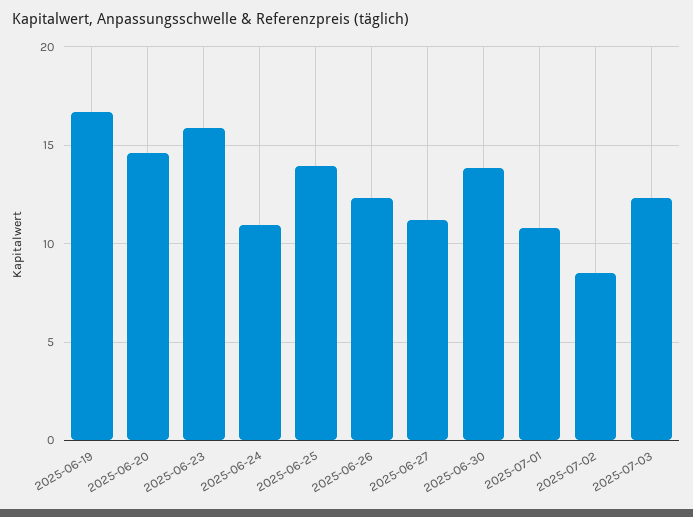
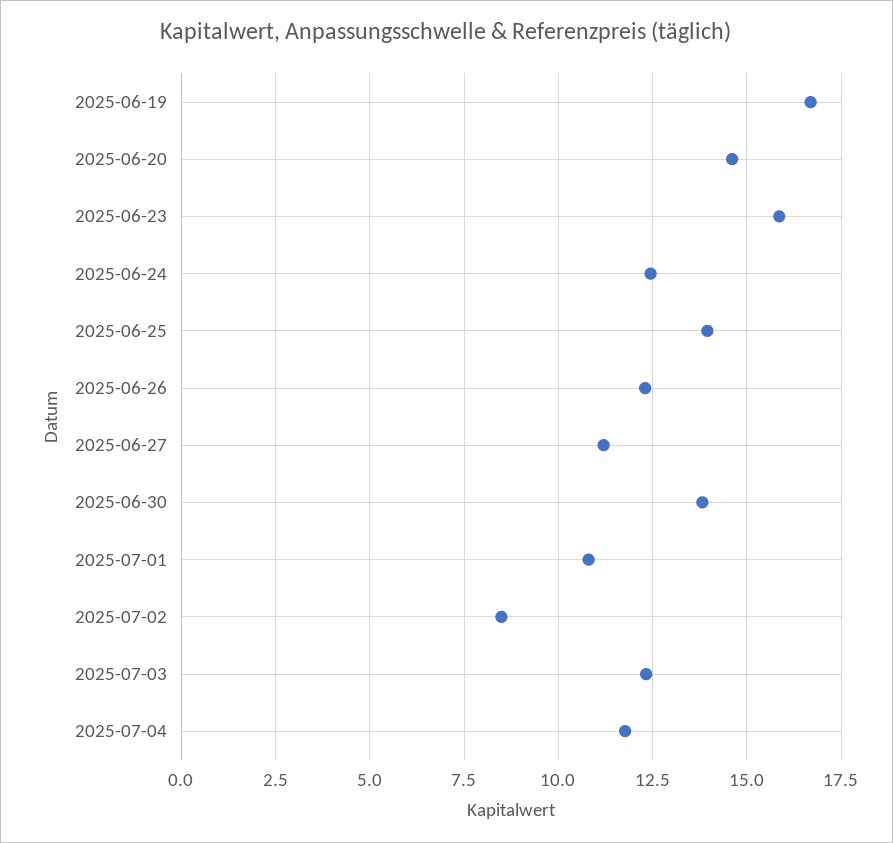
2025-06-24: 11 -> 12.5
2025-07-04: none -> 11.75

